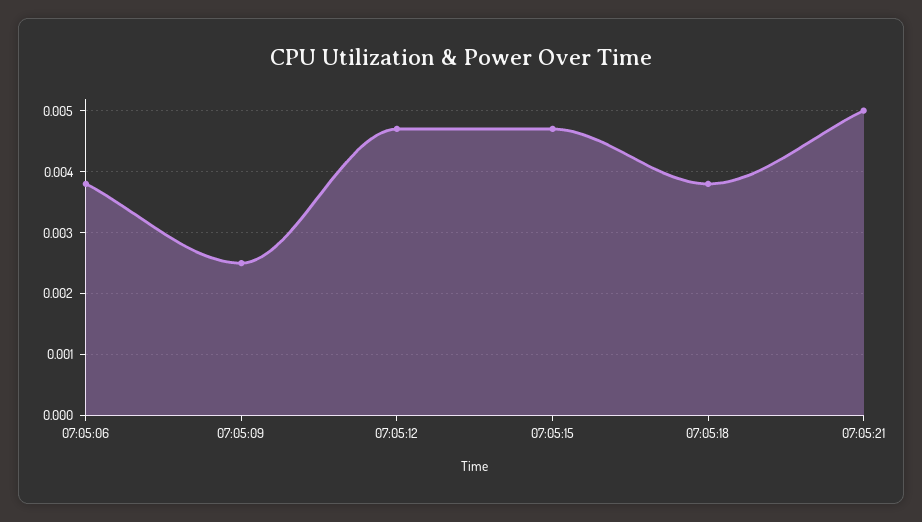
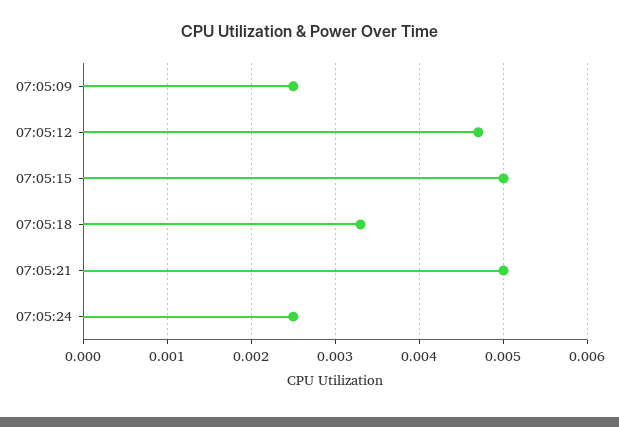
07:05:06: 0.0038 -> none
07:05:15: 0.0047 -> 0.005
07:05:18: 0.0038 -> 0.0033
07:05:24: none -> 0.0025

